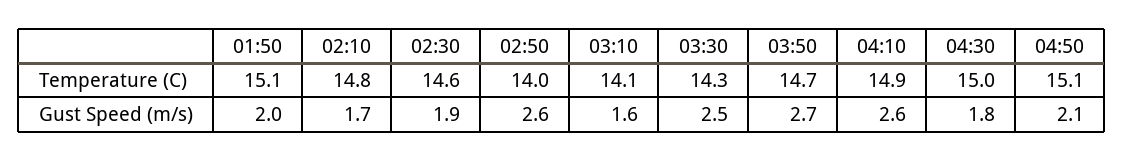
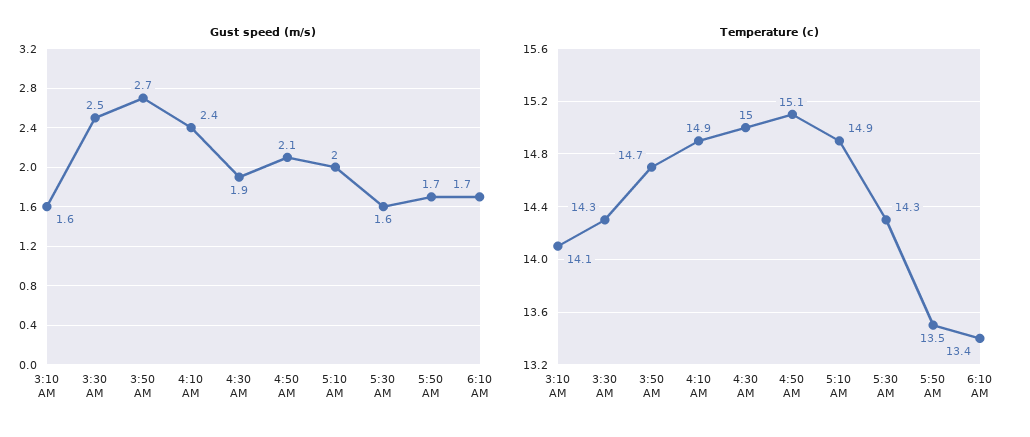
Temperature (C), 01:50: 15.1 -> none
Temperature (C), 02:10: 14.8 -> none
Temperature (C), 02:30: 14.6 -> none
Temperature (C), 02:50: 14 -> none
Gust Speed (m/s), 01:50: 2 -> none
Gust Speed (m/s), 02:10: 1.7 -> none
Gust Speed (m/s), 02:30: 1.9 -> none
Gust Speed (m/s), 02:50: 2.6 -> none
Gust Speed (m/s), 04:10: 2.6 -> 2.4
Gust Speed (m/s), 04:30: 1.8 -> 1.9
Gust Speed (m/s), 5:10 AM: none -> 2
Gust Speed (m/s), 5:30 AM: none -> 1.6
Gust Speed (m/s), 5:50 AM: none -> 1.7
Gust Speed (m/s), 6:10 AM: none -> 1.7
Temperature (C), 5:10 AM: none -> 14.9
Temperature (C), 5:30 AM: none -> 14.3
Temperature (C), 5:50 AM: none -> 13.5
Temperature (C), 6:10 AM: none -> 13.4

